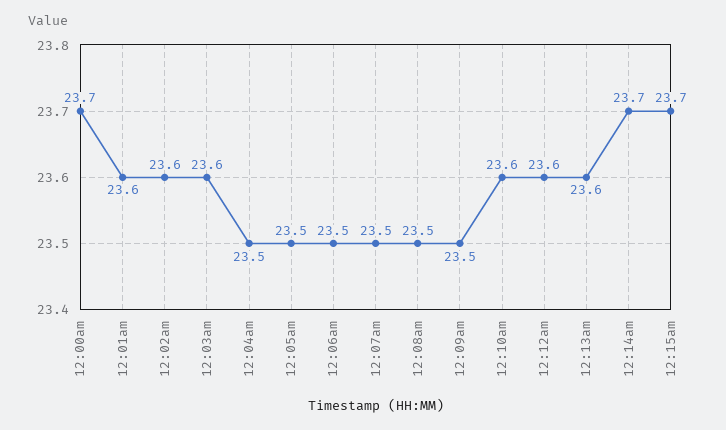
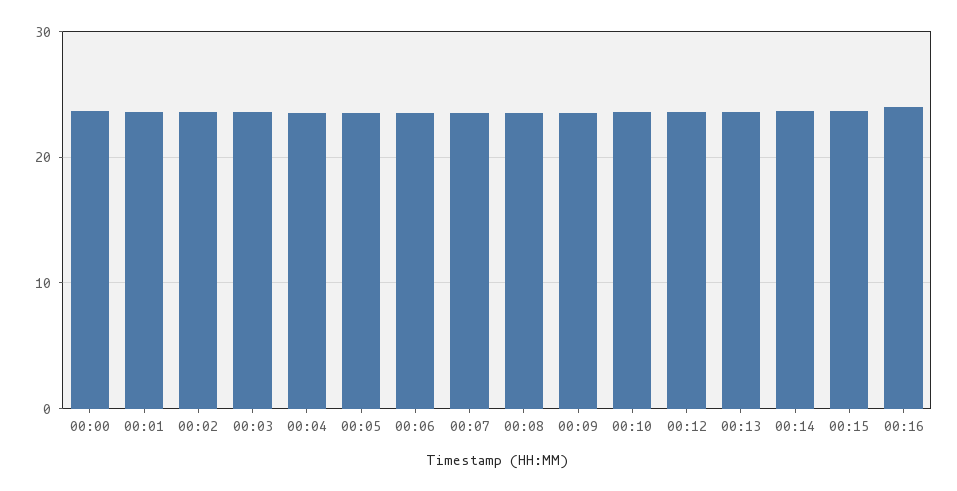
00:16: none -> 24

